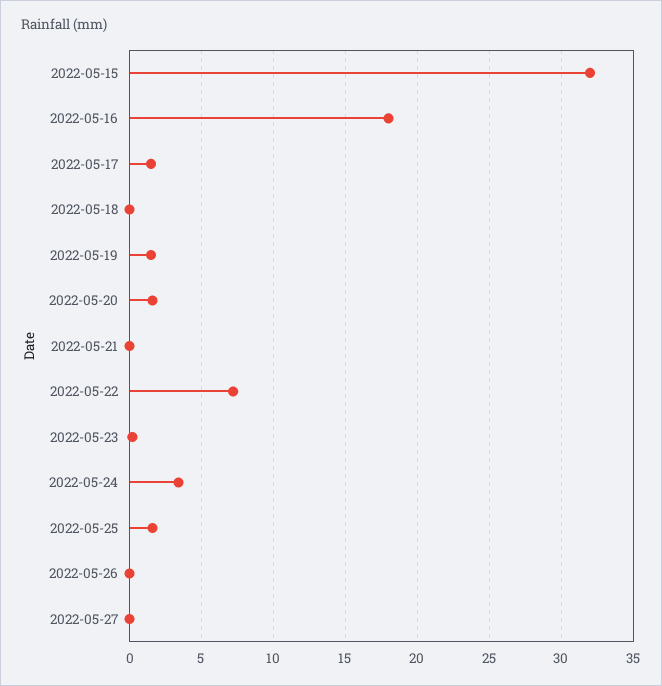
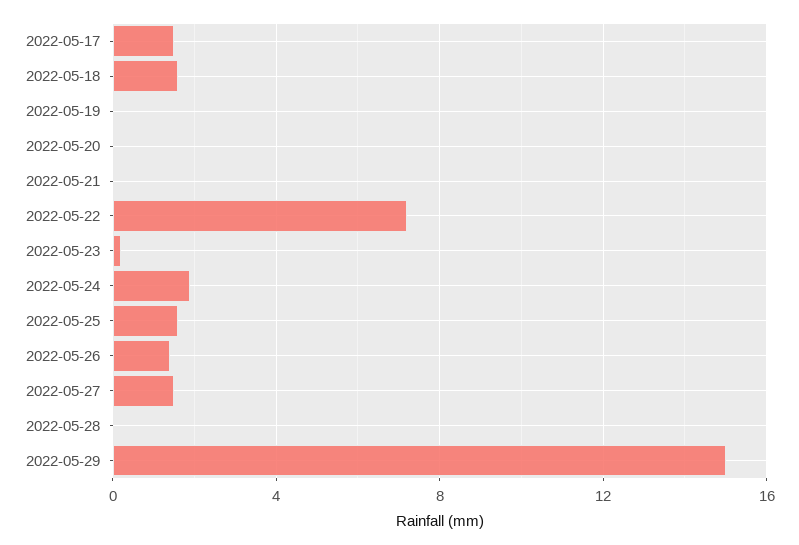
2022-05-15: 32 -> none
2022-05-16: 18 -> none
2022-05-18: 0 -> 1.5
2022-05-19: 1.5 -> 0
2022-05-20: 1.5 -> 0
2022-05-24: 3.5 -> 2
2022-05-26: 0 -> 1.5
2022-05-27: 0 -> 1.5
2022-05-28: none -> 0
2022-05-29: none -> 15

